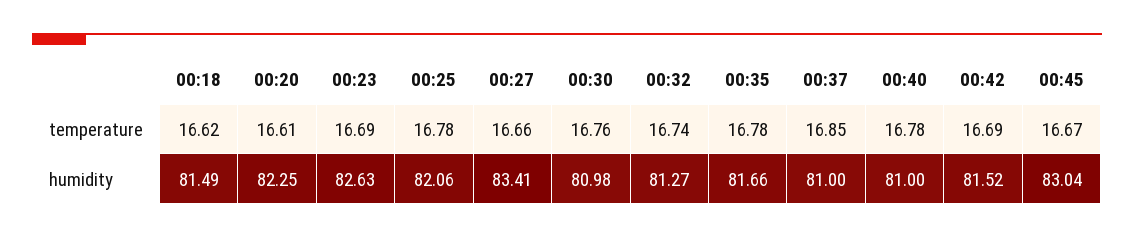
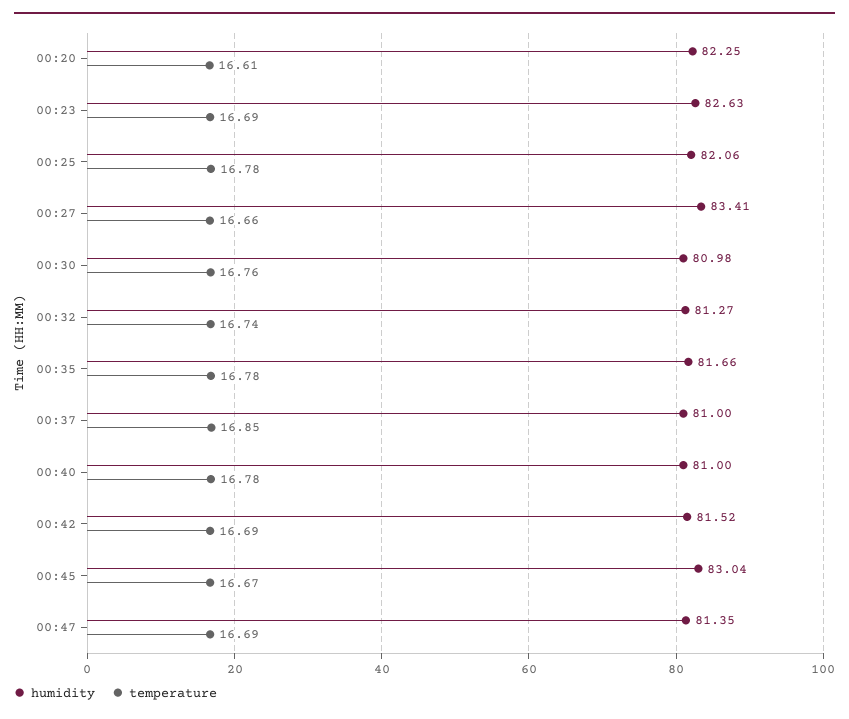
temperature, 00:18: 16.62 -> none
humidity, 00:18: 81.49 -> none
humidity, 00:47: none -> 81.35
temperature, 00:47: none -> 16.69

